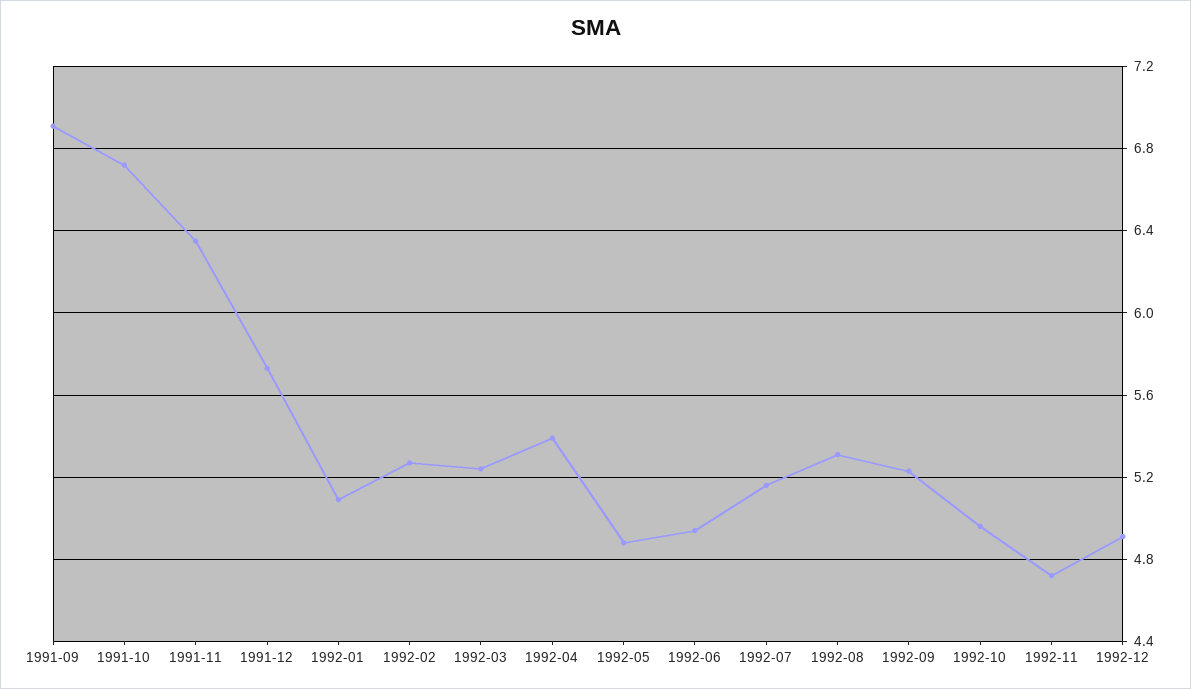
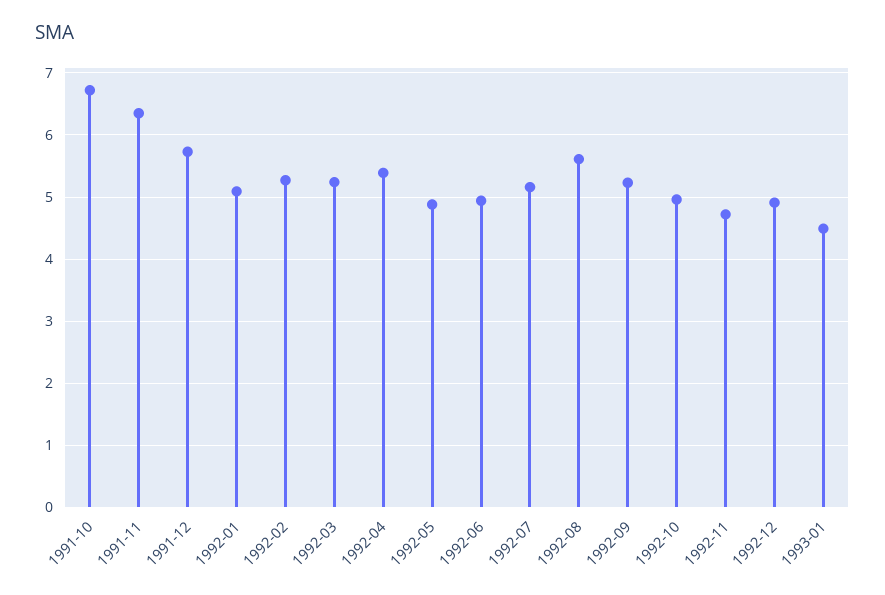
1991-09: 6.9 -> none
1992-08: 5.3 -> 5.6
1993-01: none -> 4.5

